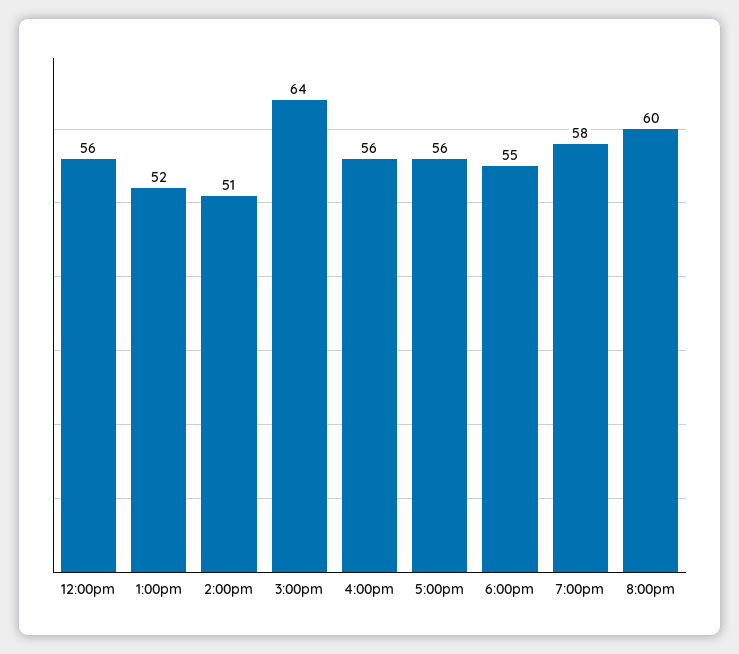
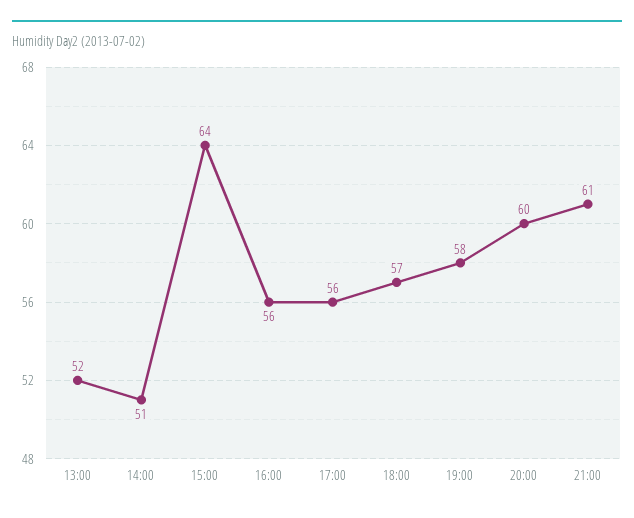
12:00pm: 56 -> none
6:00pm: 55 -> 57
21:00: none -> 61

